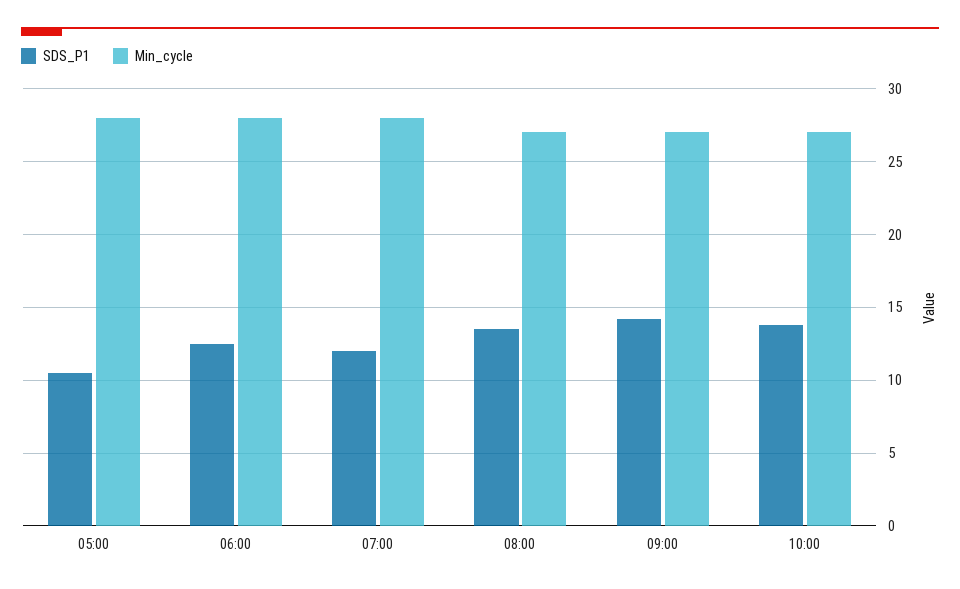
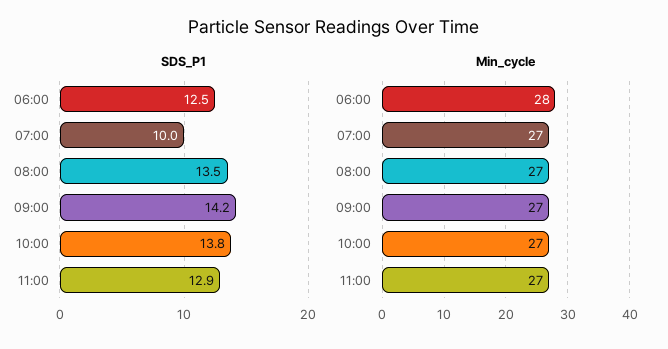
SDS_P1, 05:00: 10.5 -> none
Min_cycle, 05:00: 28 -> none
SDS_P1, 07:00: 12 -> 10
Min_cycle, 07:00: 28 -> 27
SDS_P1, 11:00: none -> 12.9
Min_cycle, 11:00: none -> 27

